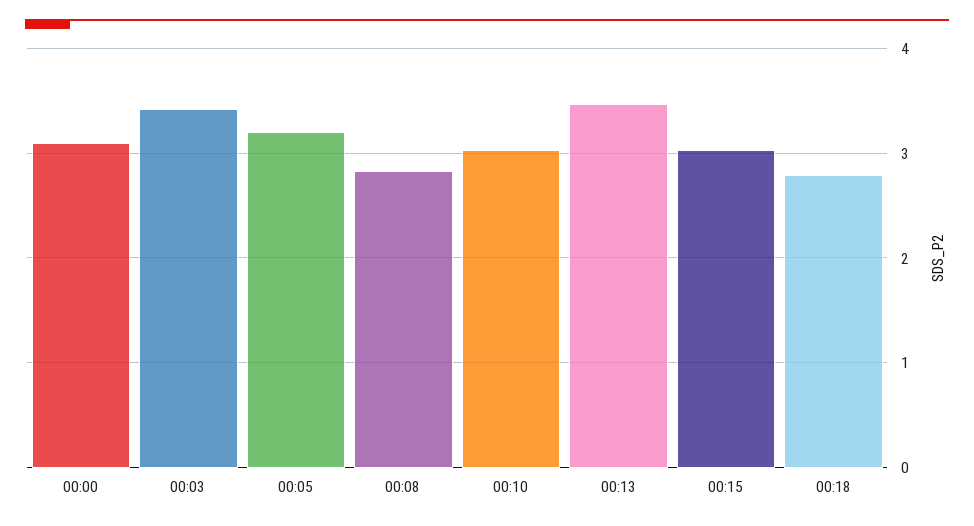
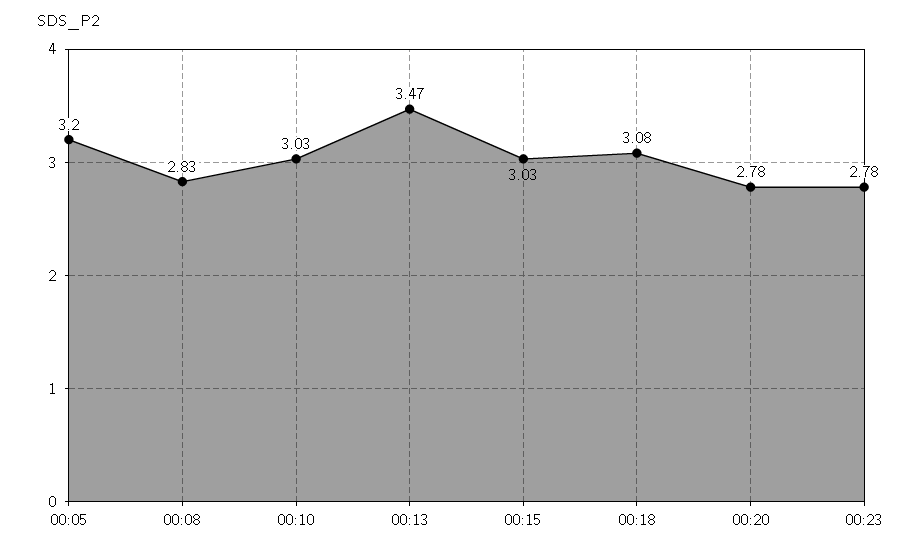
00:00: 3.1 -> none
00:03: 3.4 -> none
00:18: 2.8 -> 3.08
00:20: none -> 2.78
00:23: none -> 2.78

